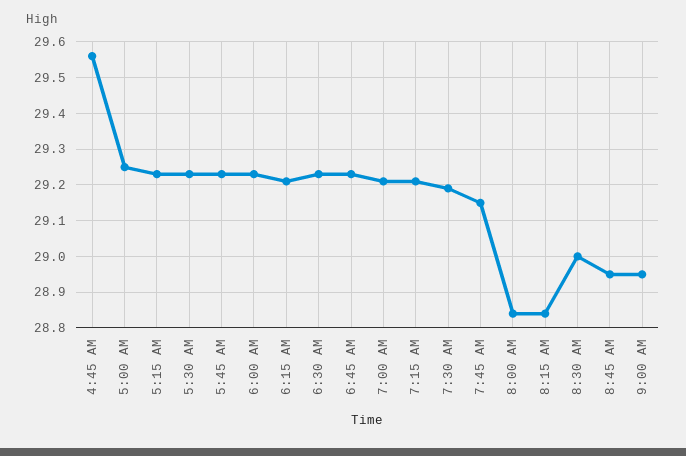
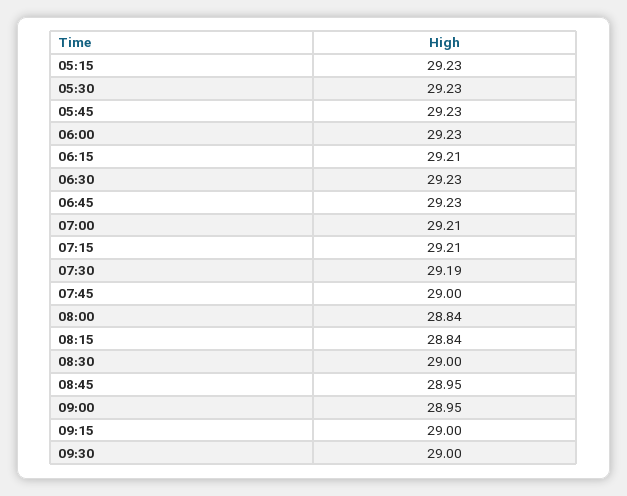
4:45 AM: 29.55 -> none
5:00 AM: 29.25 -> none
7:45 AM: 29.15 -> 29
09:15: none -> 29
09:30: none -> 29

